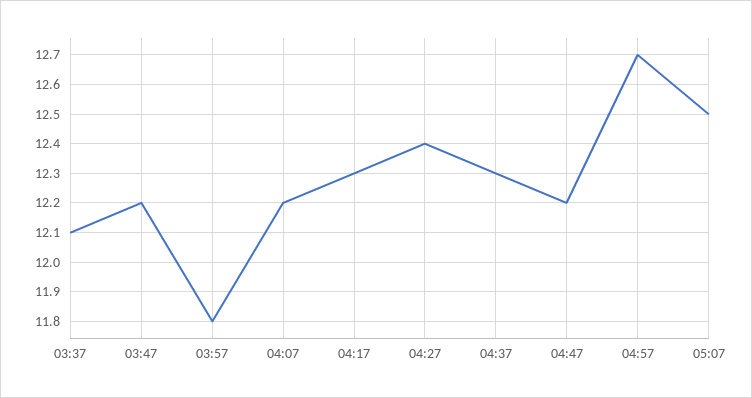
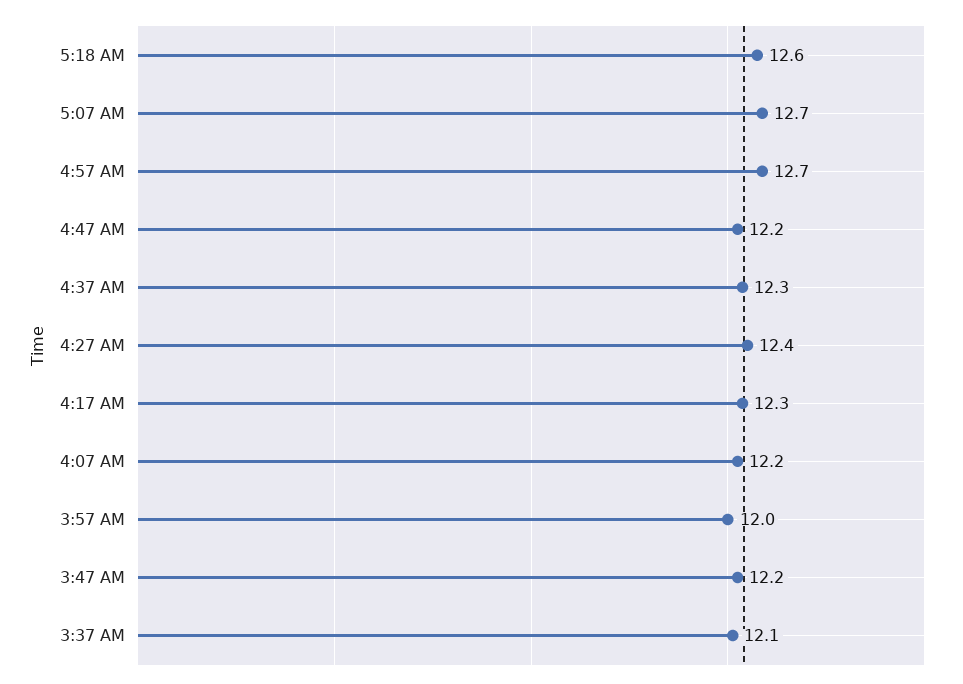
03:57: 11.8 -> 12
05:07: 12.5 -> 12.7
5:18 AM: none -> 12.6

